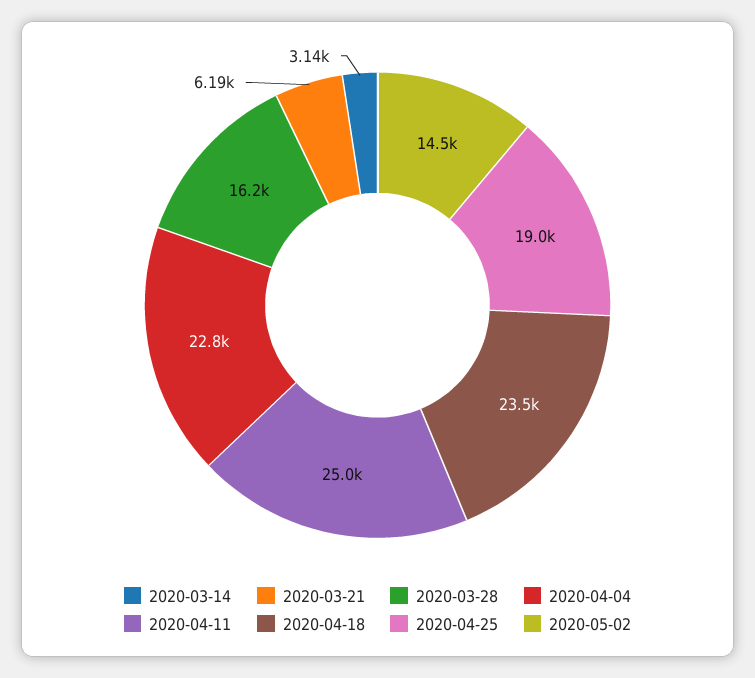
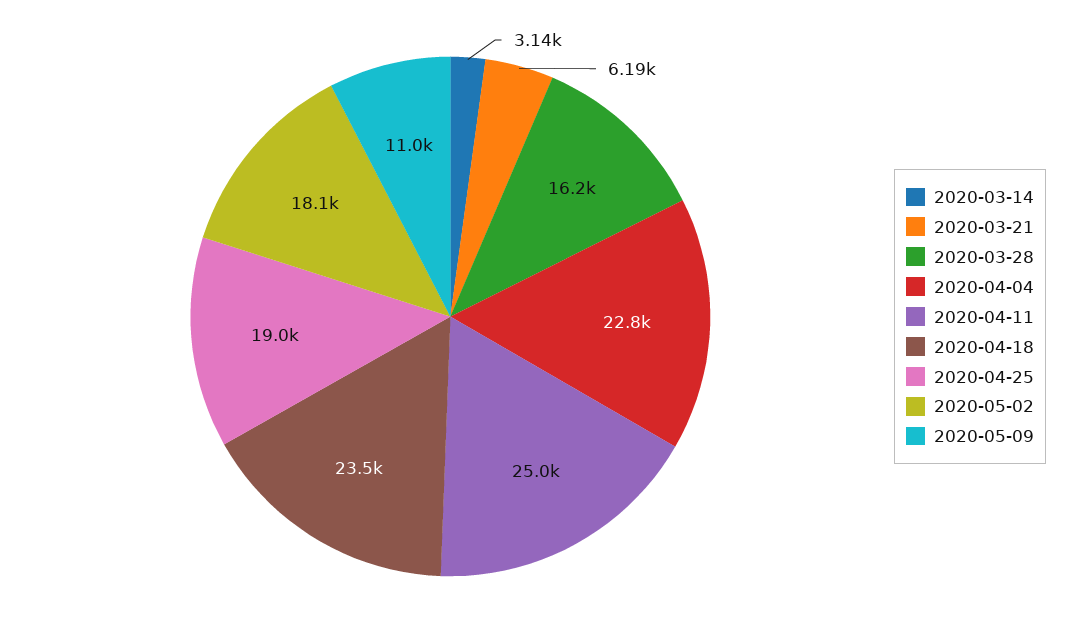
2020-05-02: 14500 -> 18100
2020-05-09: none -> 11000

